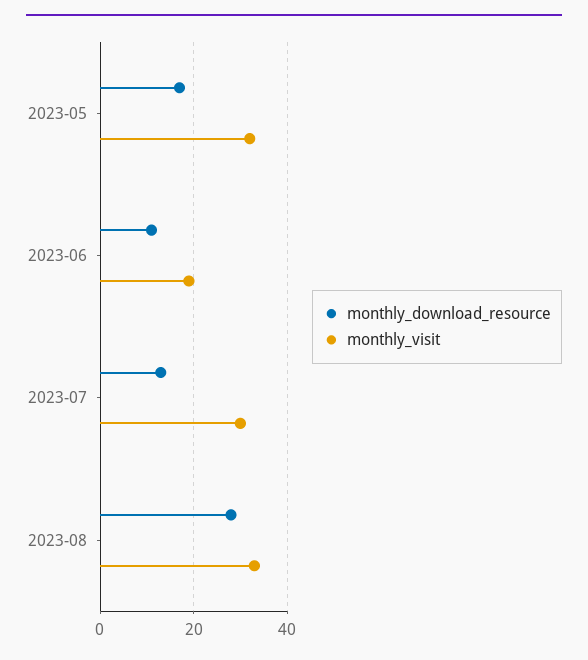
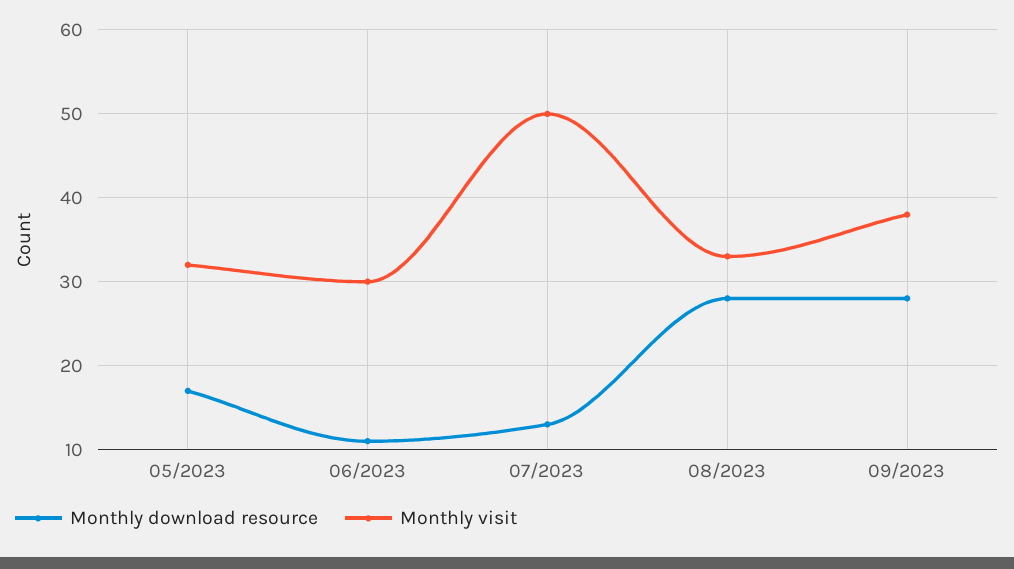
monthly_visit, 2023-06: 20 -> 30
monthly_visit, 2023-07: 30 -> 50
monthly_download_resource, 09/2023: none -> 28
monthly_visit, 09/2023: none -> 38

